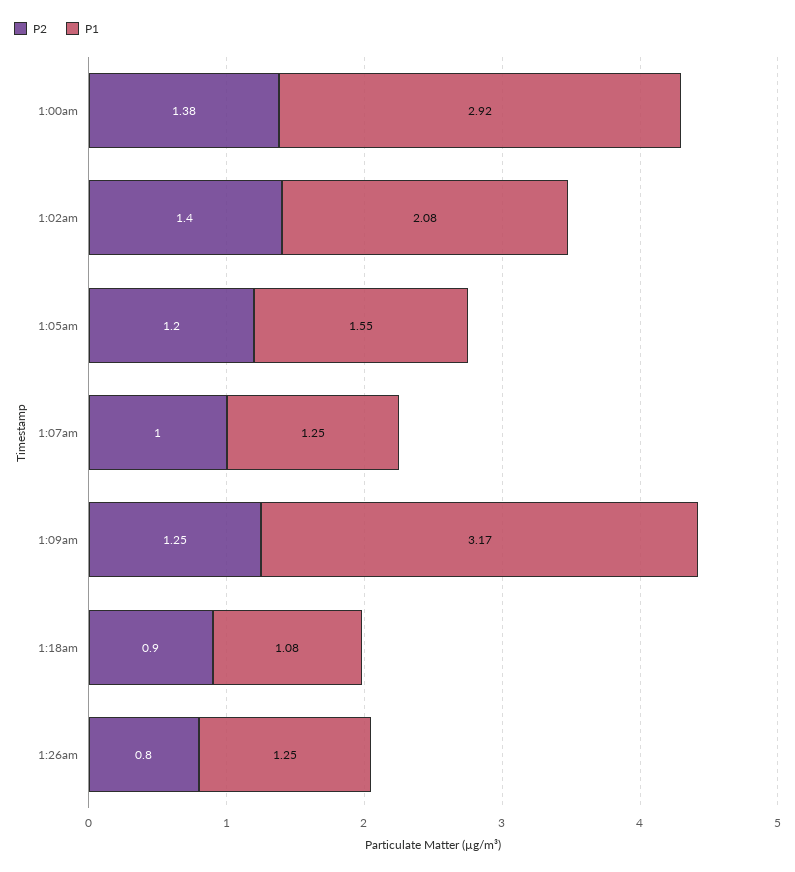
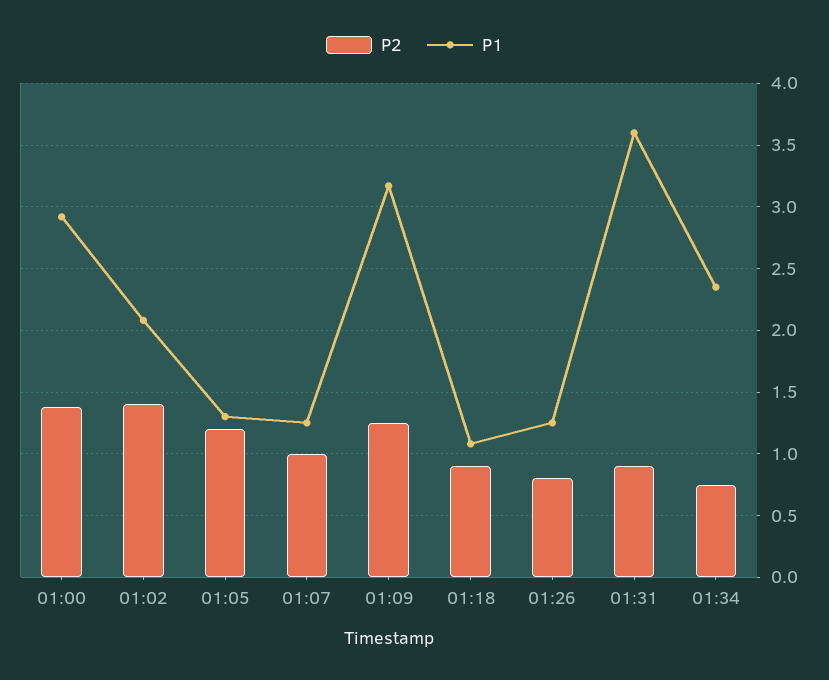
P1, 1:05am: 1.55 -> 1.3
P2, 01:31: none -> 0.9
P1, 01:31: none -> 3.6
P2, 01:34: none -> 0.75
P1, 01:34: none -> 2.35

